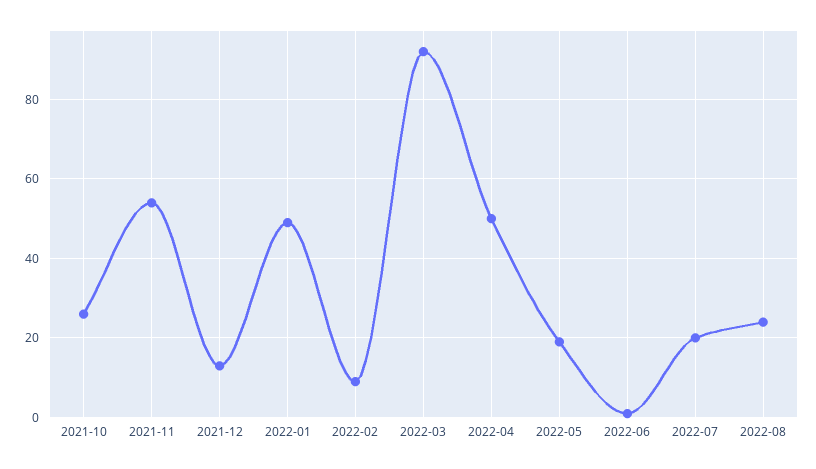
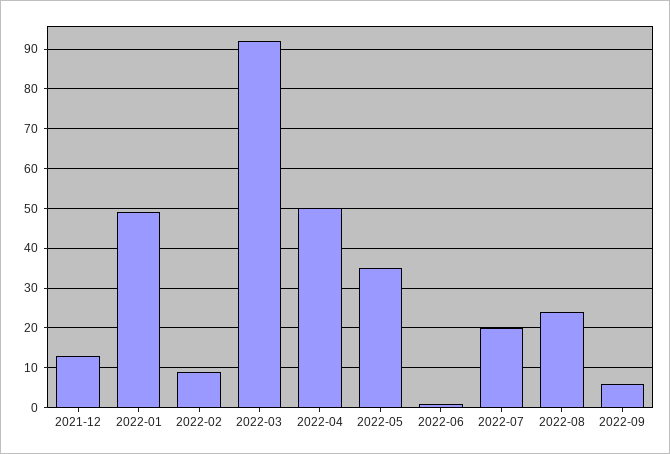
2021-10: 25 -> none
2021-11: 55 -> none
2022-05: 20 -> 35
2022-09: none -> 5

